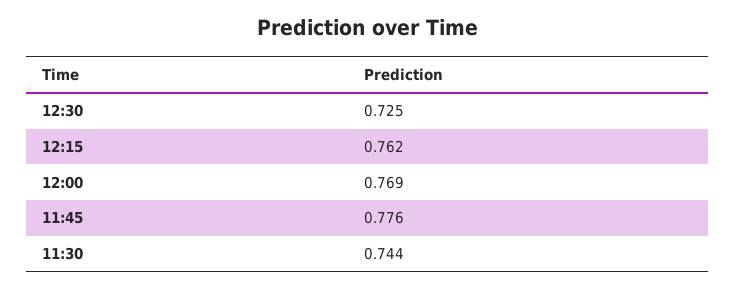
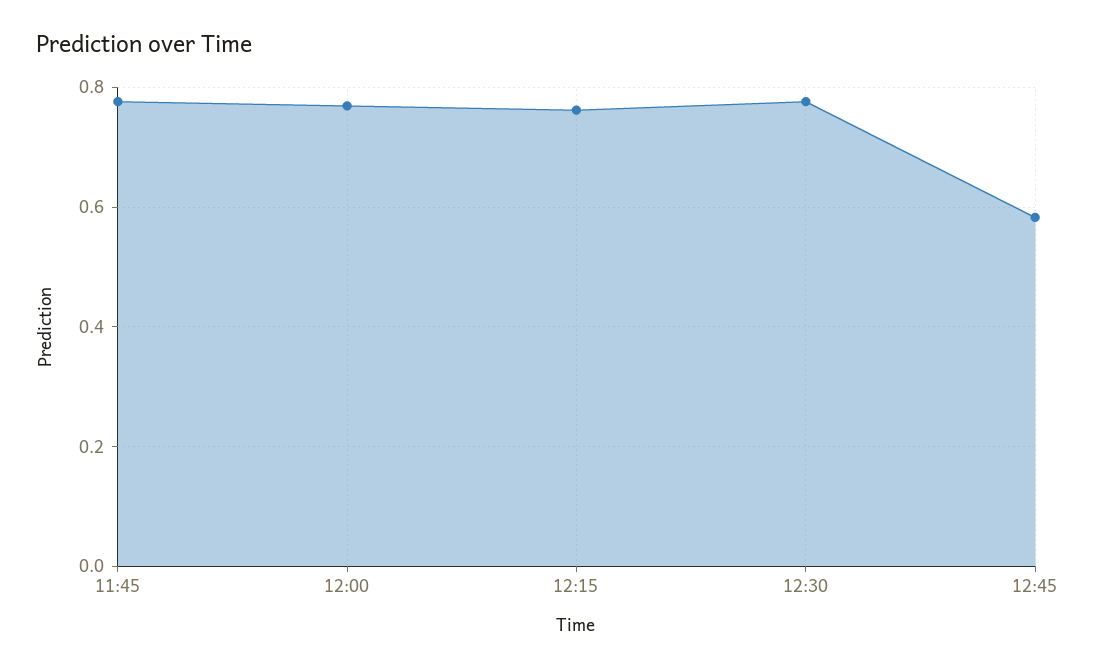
12:30: 0.725 -> 0.78
11:30: 0.744 -> none
12:45: none -> 0.58

